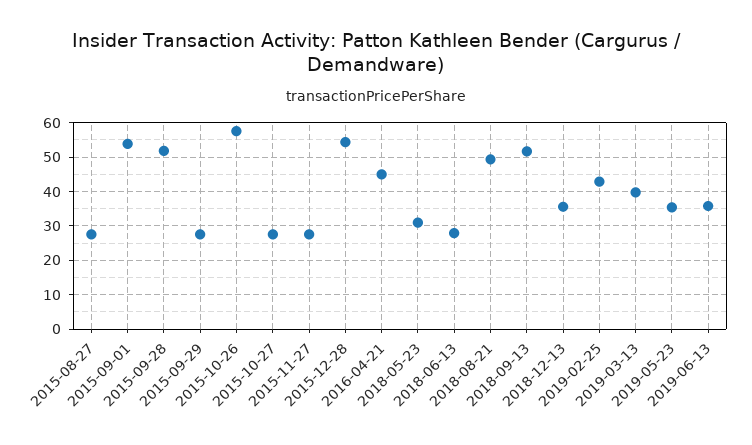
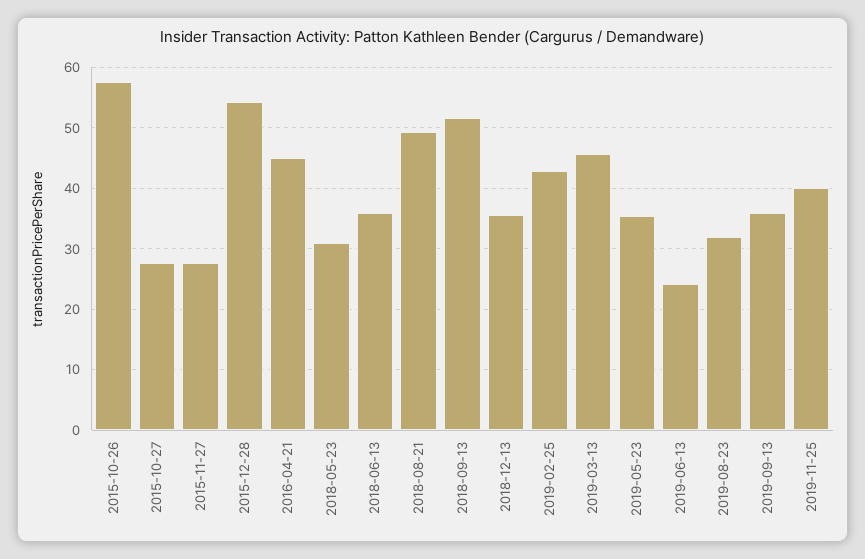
2015-08-27: 28 -> none
2015-09-01: 54 -> none
2015-09-28: 52 -> none
2015-09-29: 28 -> none
2018-06-13: 28 -> 36
2019-03-13: 40 -> 46
2019-06-13: 36 -> 24
2019-08-23: none -> 32
2019-09-13: none -> 36
2019-11-25: none -> 40

